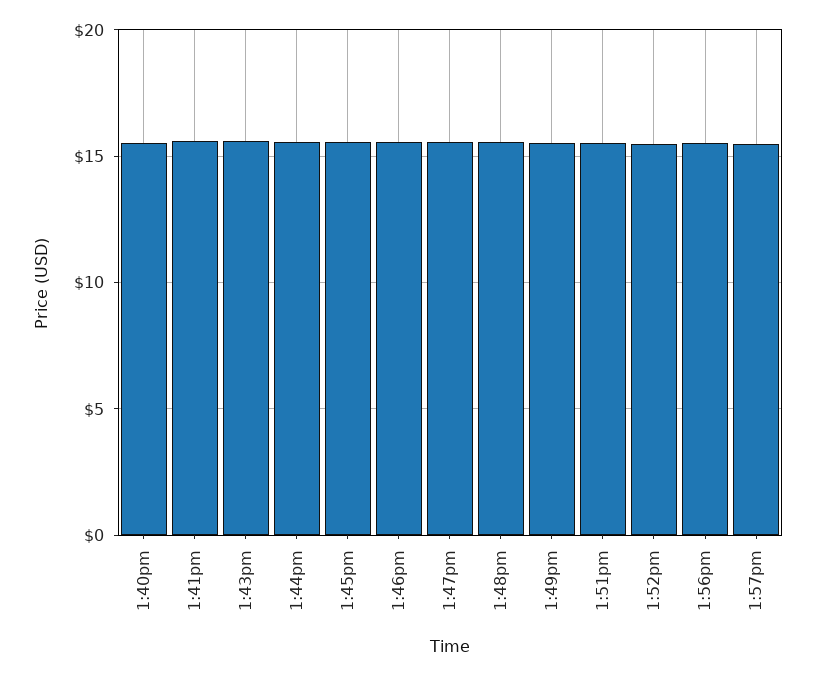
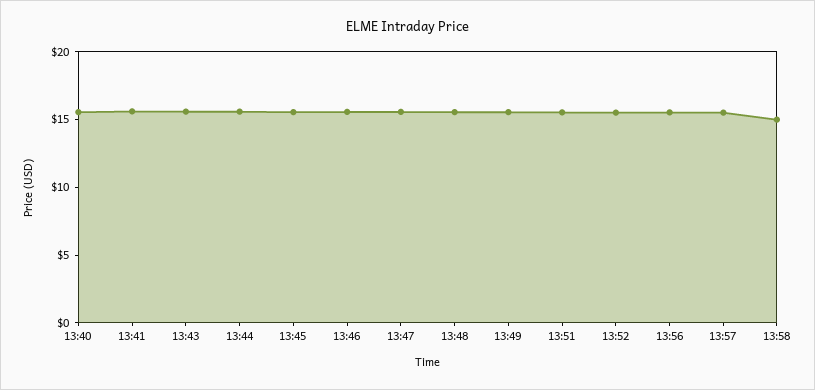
13:58: none -> 15

